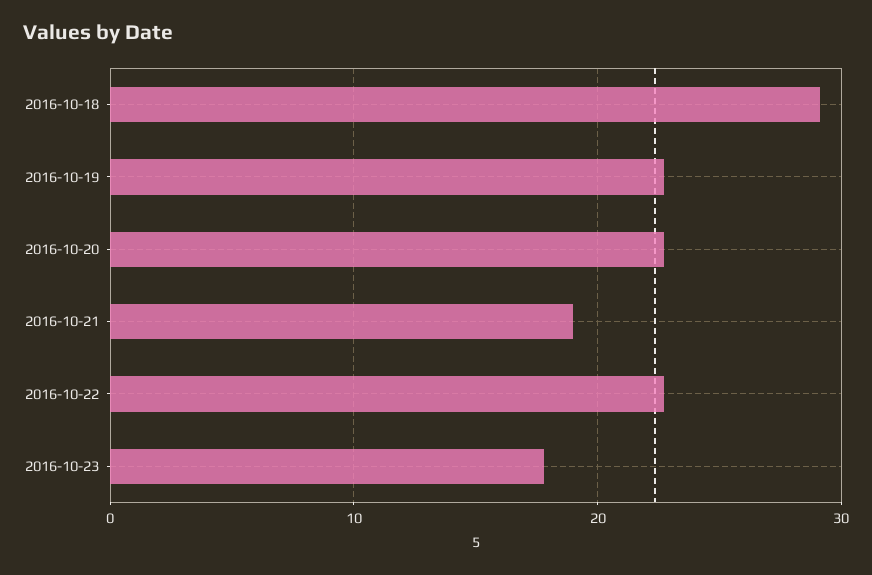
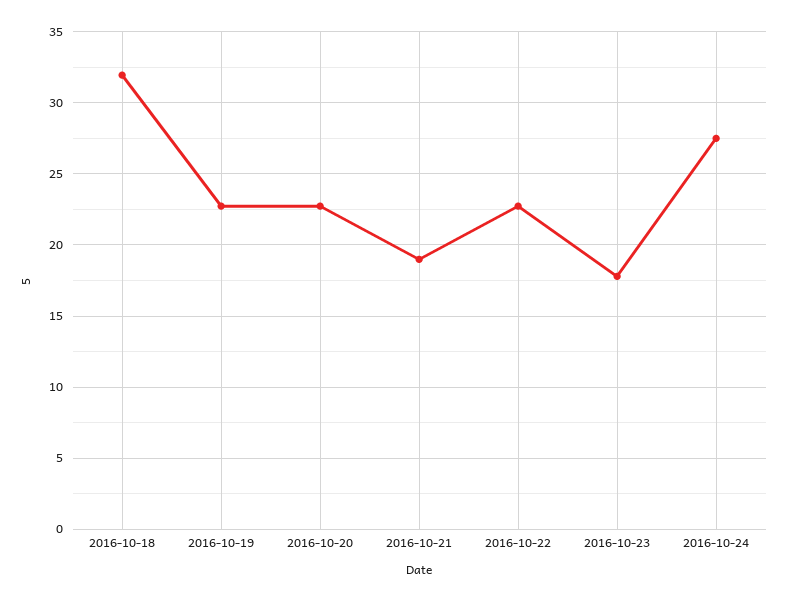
2016-10-18: 29 -> 32
2016-10-24: none -> 27.5

